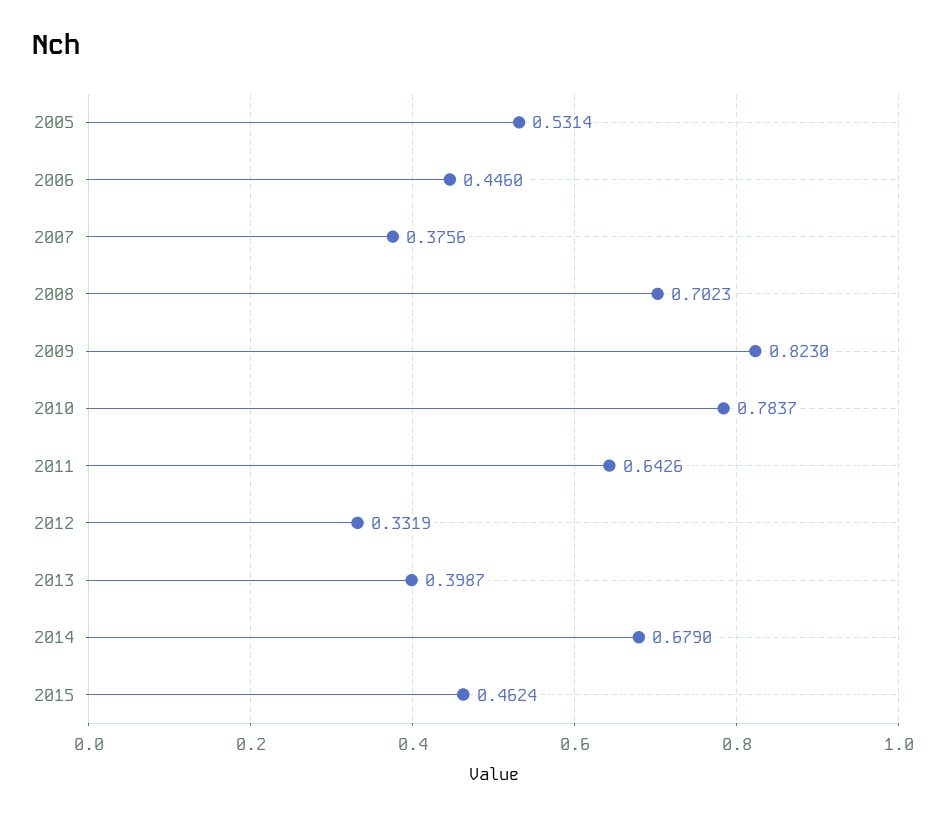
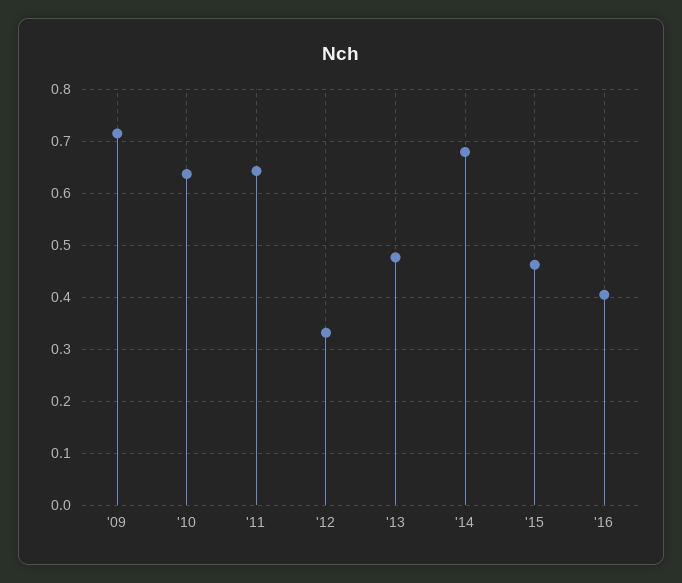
2005: 0.5314 -> none
2006: 0.446 -> none
2007: 0.3756 -> none
2008: 0.7023 -> none
2009: 0.823 -> 0.72
2010: 0.7837 -> 0.64
2013: 0.3987 -> 0.48
'16: none -> 0.4

